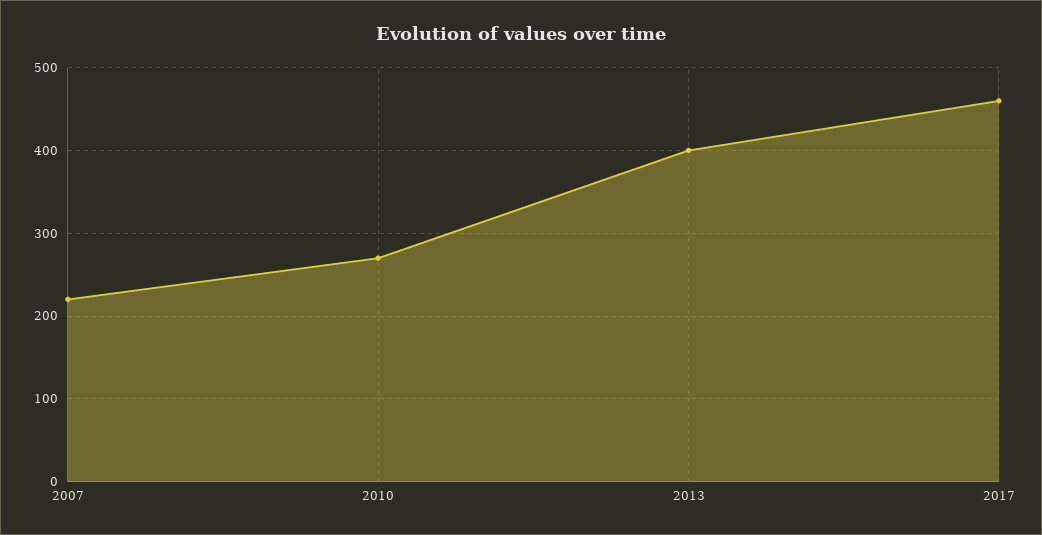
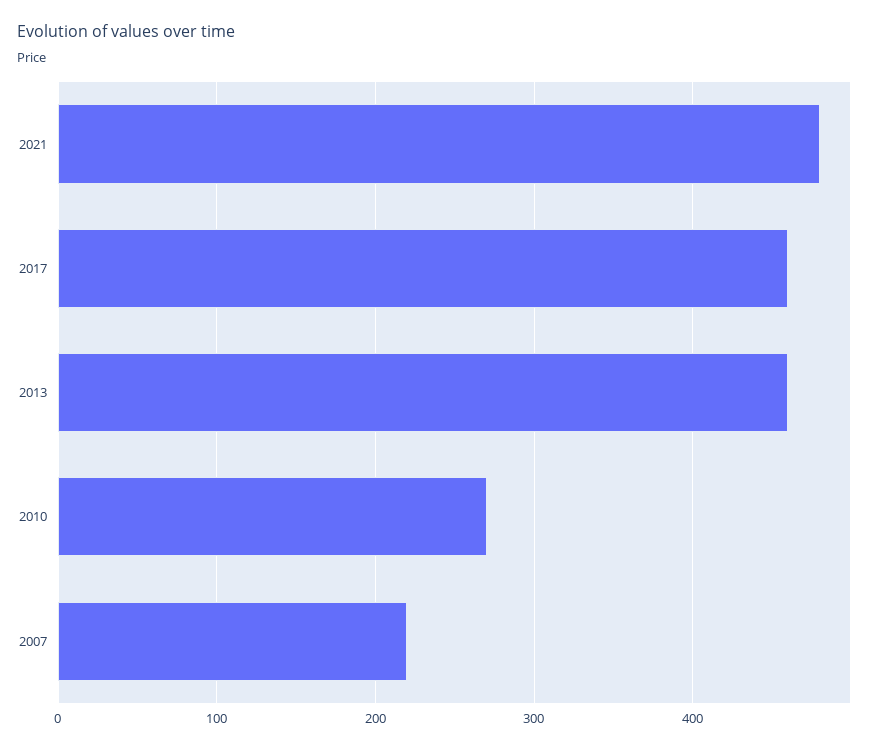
2013: 400 -> 460
2021: none -> 480

